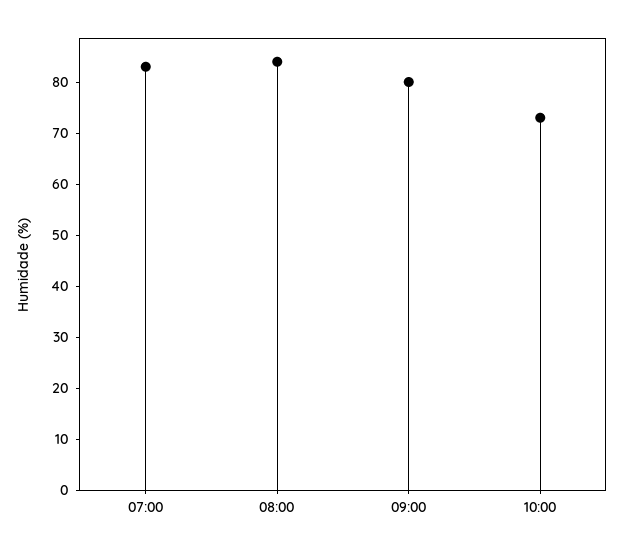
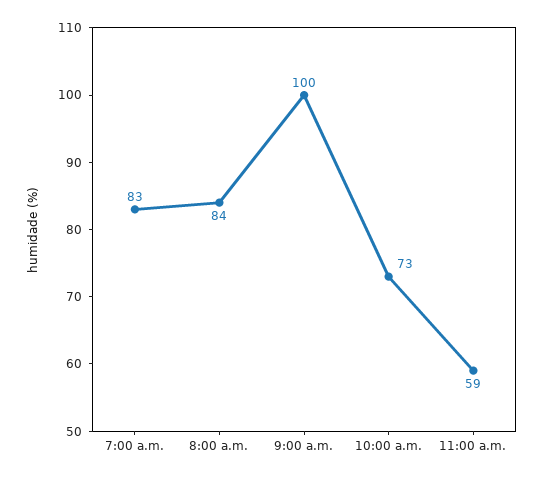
09:00: 80 -> 100
11:00 a.m.: none -> 59

